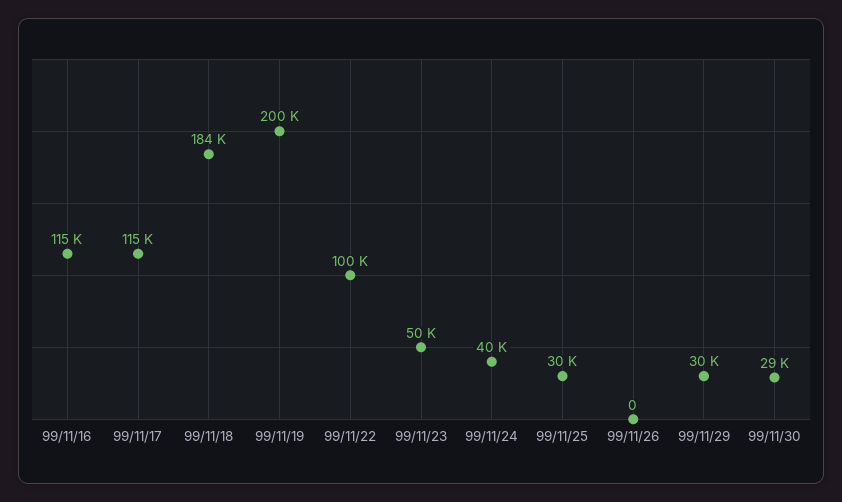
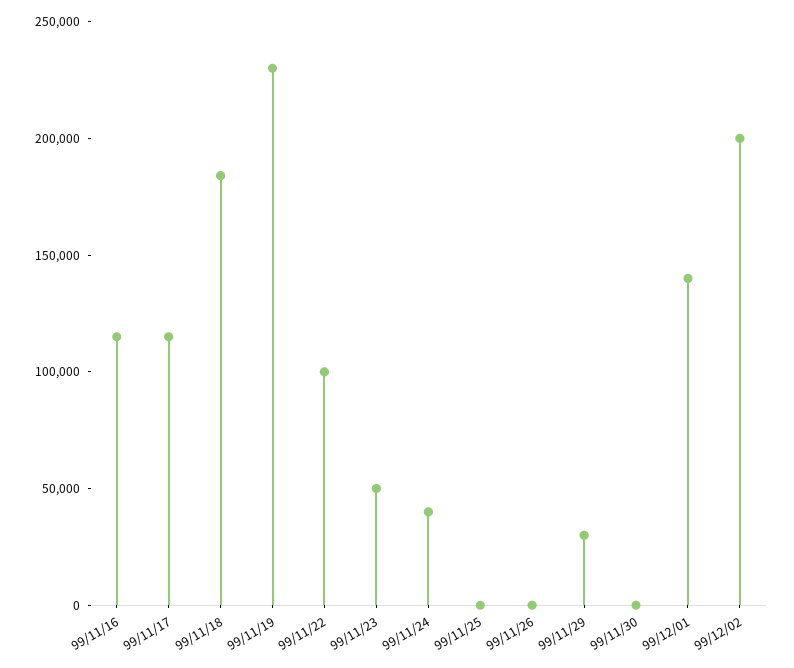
99/11/19: 200000 -> 230000
99/11/25: 30000 -> 0
99/11/30: 29000 -> 0
99/12/01: none -> 140000
99/12/02: none -> 200000

